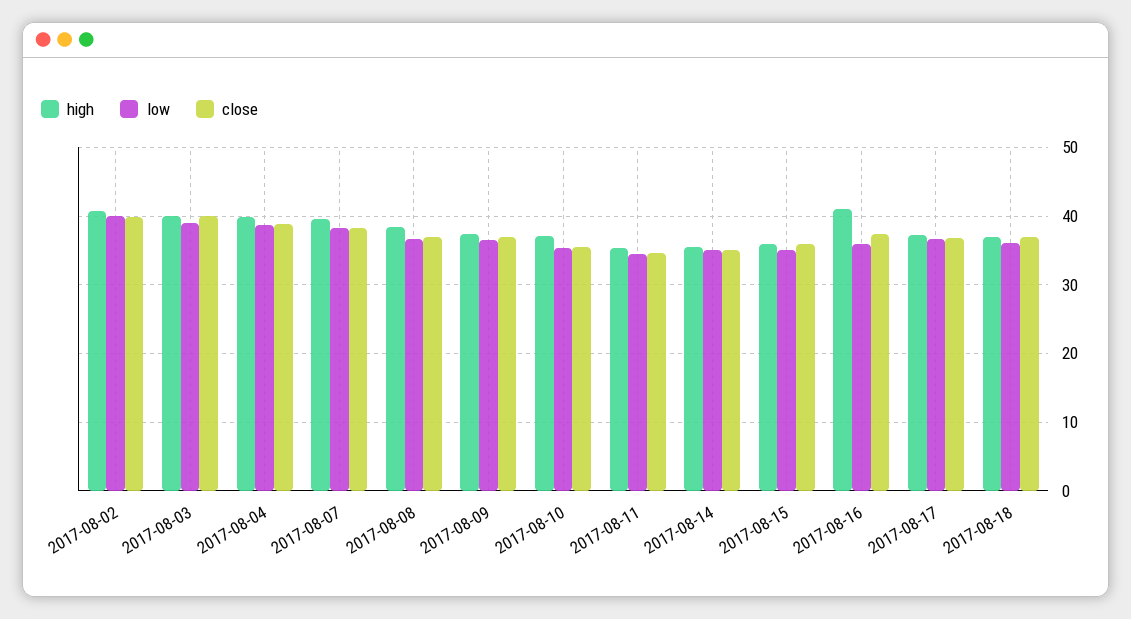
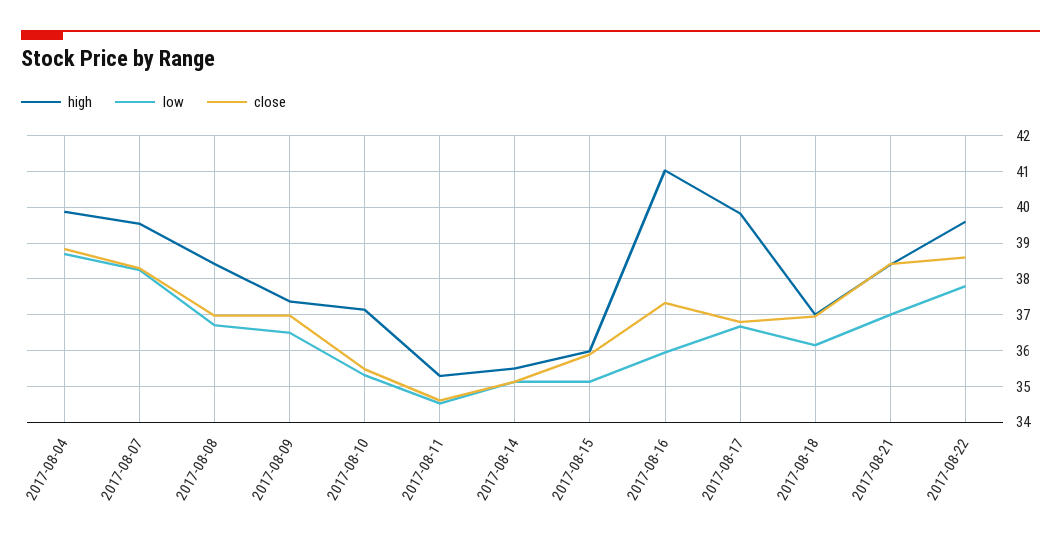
high, 2017-08-02: 41 -> none
low, 2017-08-02: 40 -> none
close, 2017-08-02: 40 -> none
high, 2017-08-03: 40 -> none
low, 2017-08-03: 39 -> none
close, 2017-08-03: 40 -> none
high, 2017-08-17: 37 -> 39.8
high, 2017-08-21: none -> 38.4
low, 2017-08-21: none -> 37
close, 2017-08-21: none -> 38.4
high, 2017-08-22: none -> 39.6
low, 2017-08-22: none -> 37.8
close, 2017-08-22: none -> 38.6

